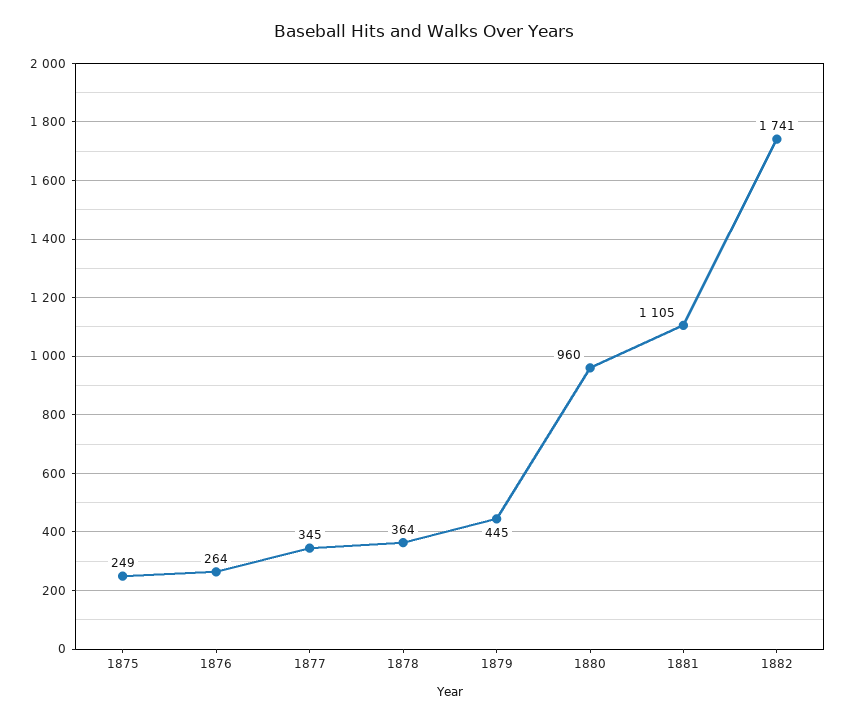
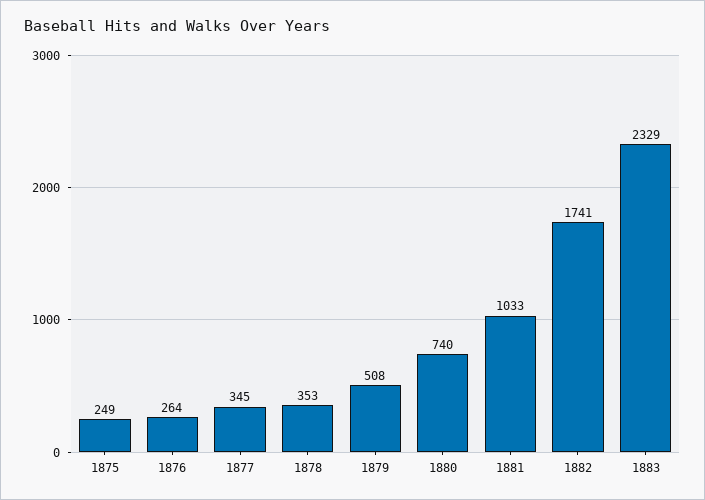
1878: 364 -> 353
1879: 445 -> 508
1880: 960 -> 740
1881: 1105 -> 1033
1883: none -> 2329

